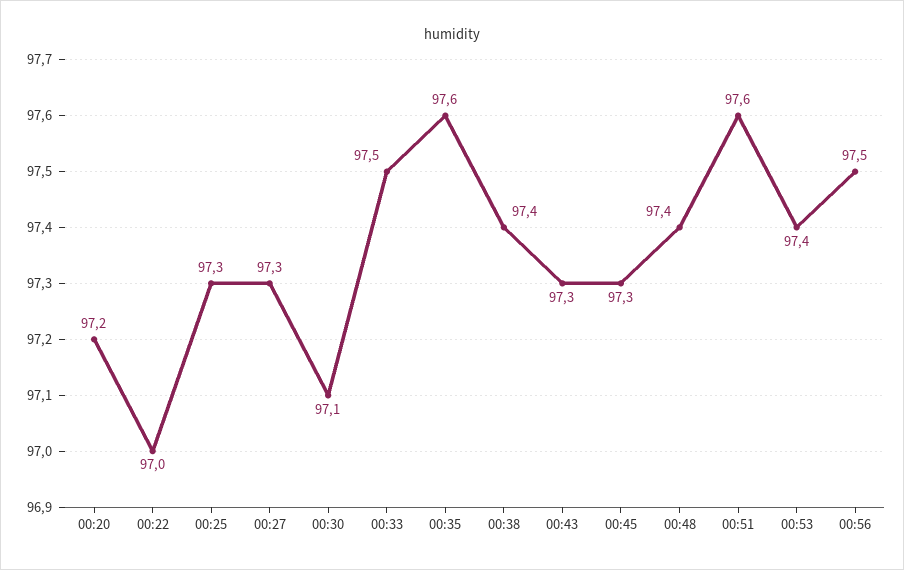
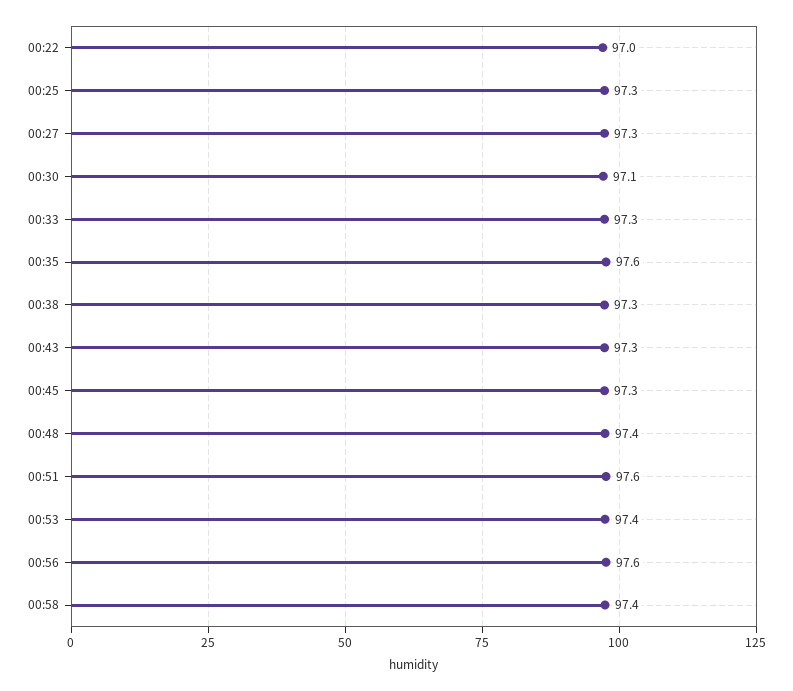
00:20: 97.2 -> none
00:33: 97.5 -> 97.3
00:38: 97.4 -> 97.3
00:56: 97.5 -> 97.6
00:58: none -> 97.4

